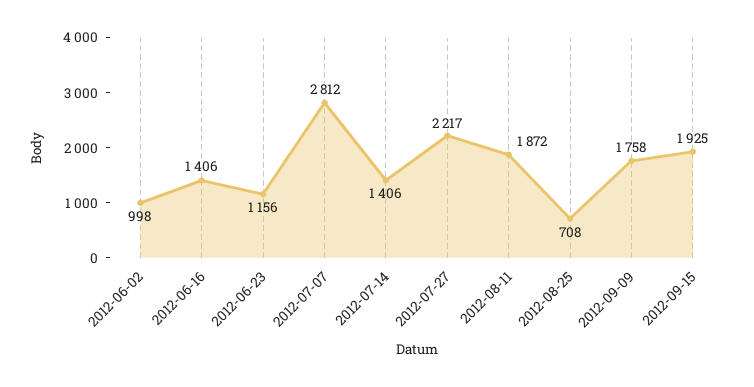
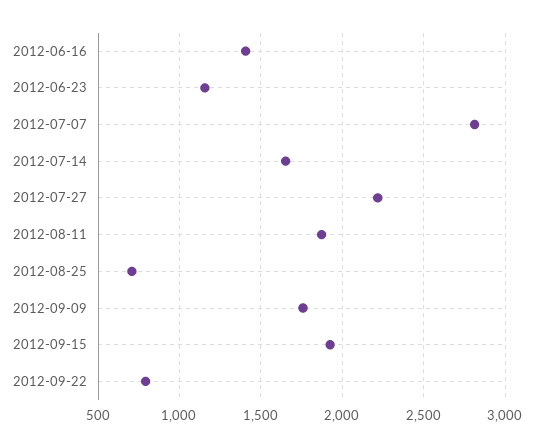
2012-06-02: 998 -> none
2012-07-14: 1406 -> 1650
2012-09-22: none -> 800

